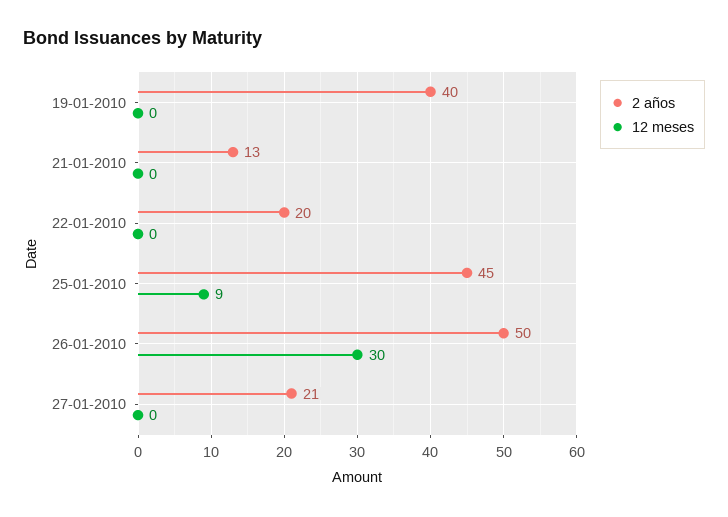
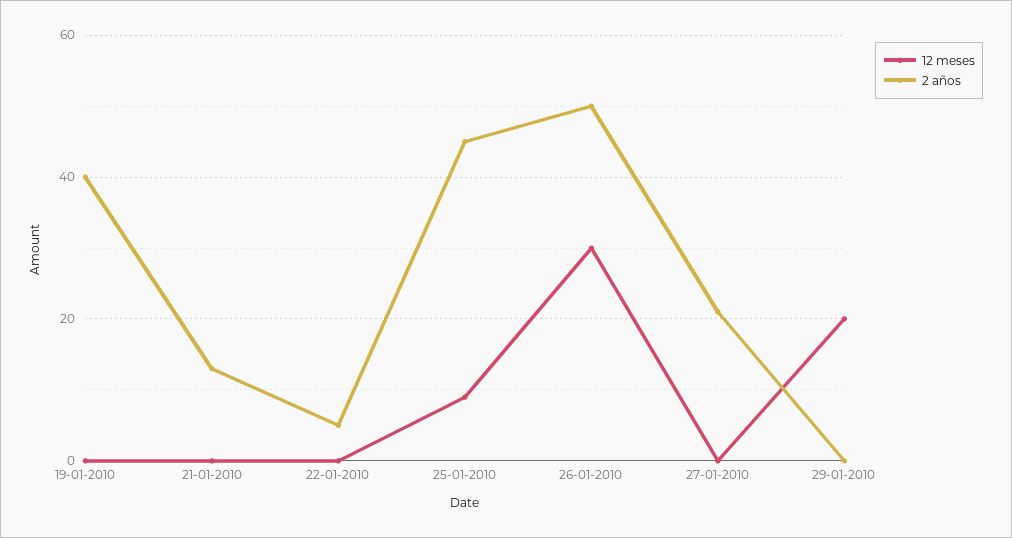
2 años, 22-01-2010: 20 -> 5
12 meses, 29-01-2010: none -> 20
2 años, 29-01-2010: none -> 0

